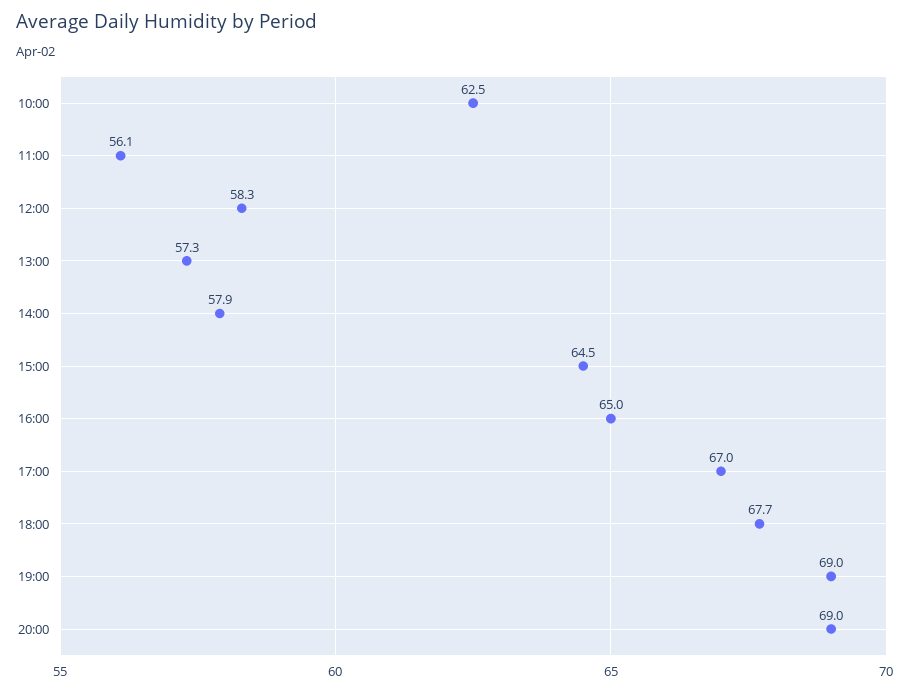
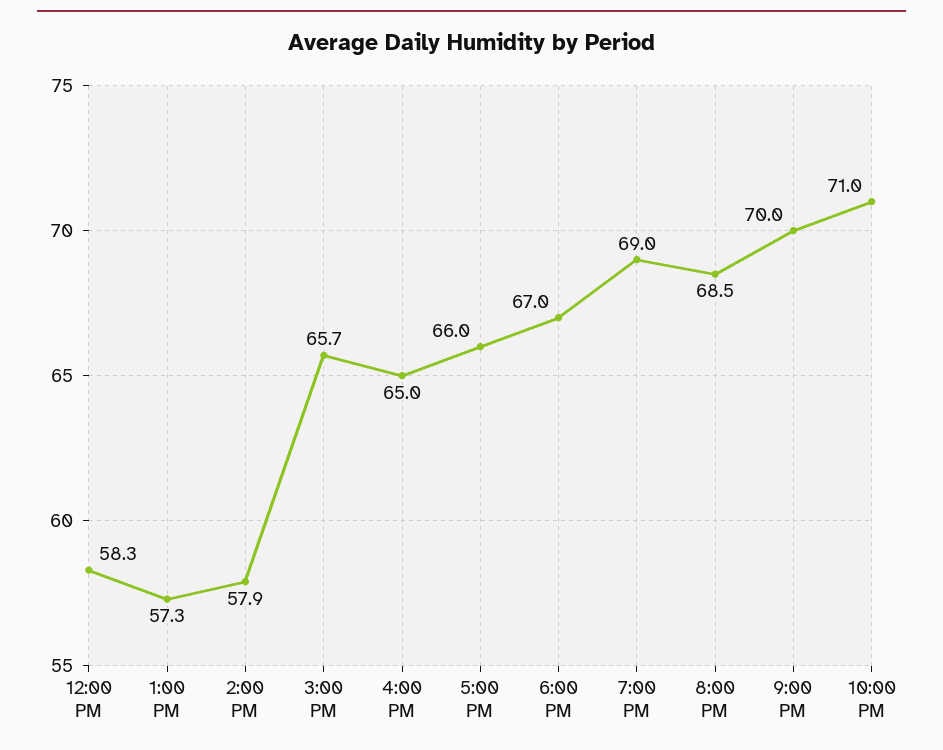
10:00: 62.5 -> none
11:00: 56.1 -> none
15:00: 64.5 -> 65.7
17:00: 67 -> 66
18:00: 67.7 -> 67
20:00: 69 -> 68.5
9:00 PM: none -> 70
10:00 PM: none -> 71

